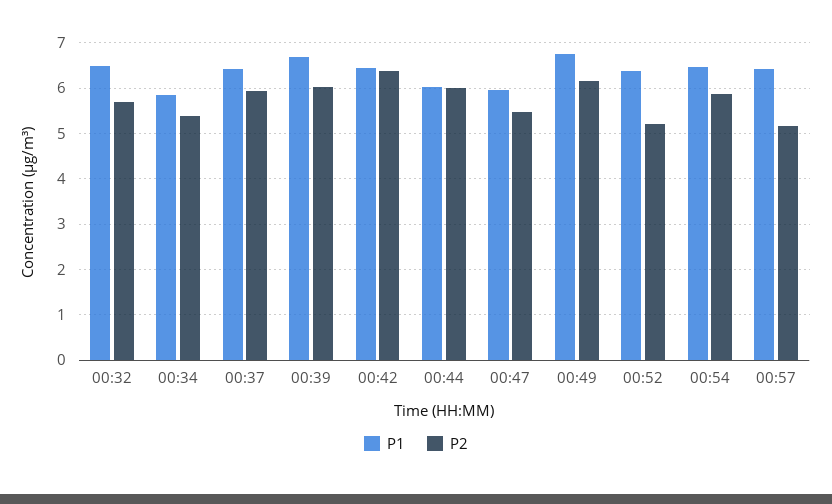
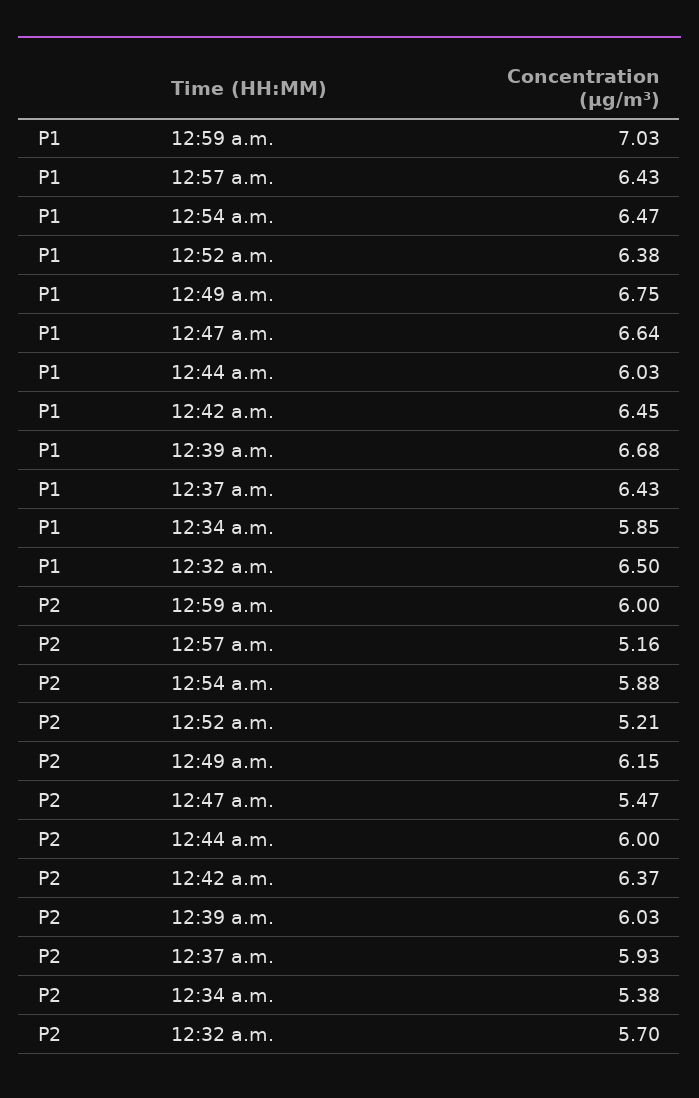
P1, 00:47: 6 -> 6.64
P1, 12:59 a.m.: none -> 7.03
P2, 12:59 a.m.: none -> 6

